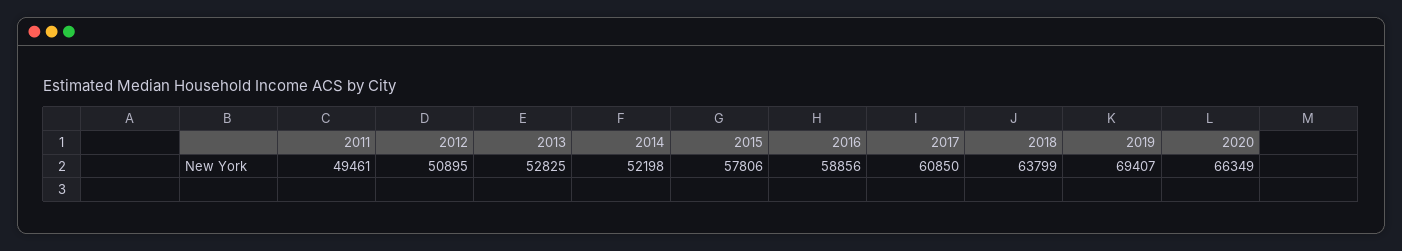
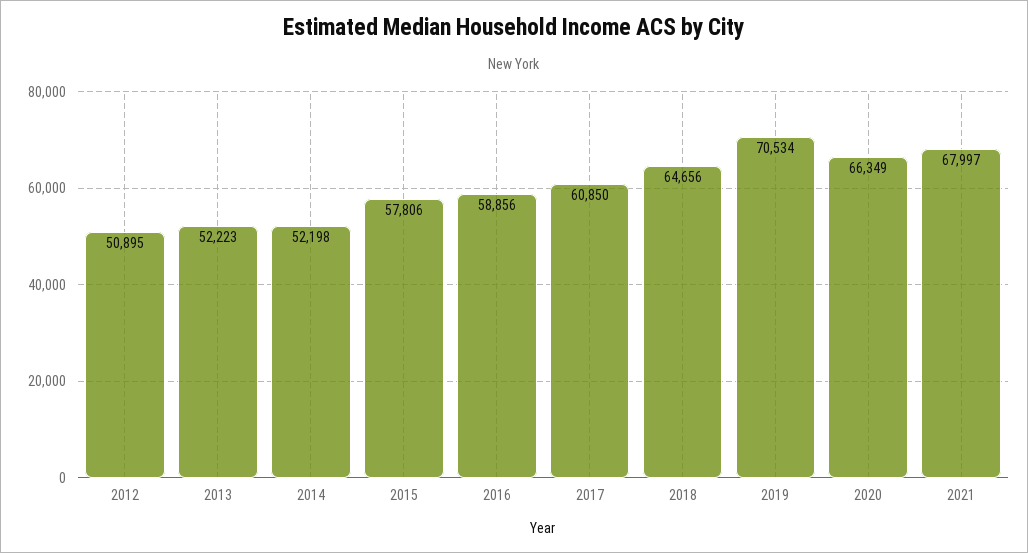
2011: 49461 -> none
2013: 52825 -> 52223
2018: 63799 -> 64656
2019: 69407 -> 70534
2021: none -> 67997

